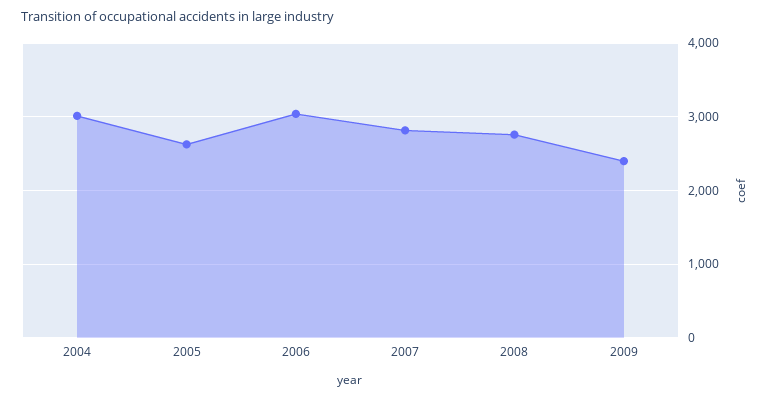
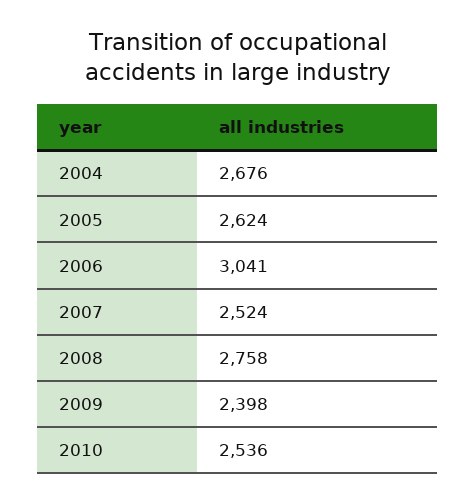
2004: 3000 -> 2676
2007: 2800 -> 2524
2010: none -> 2536

